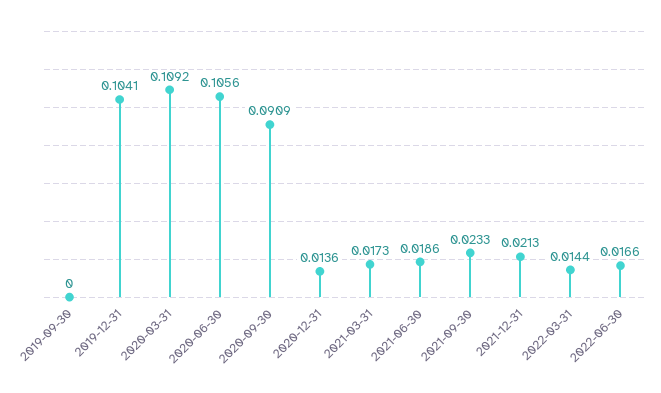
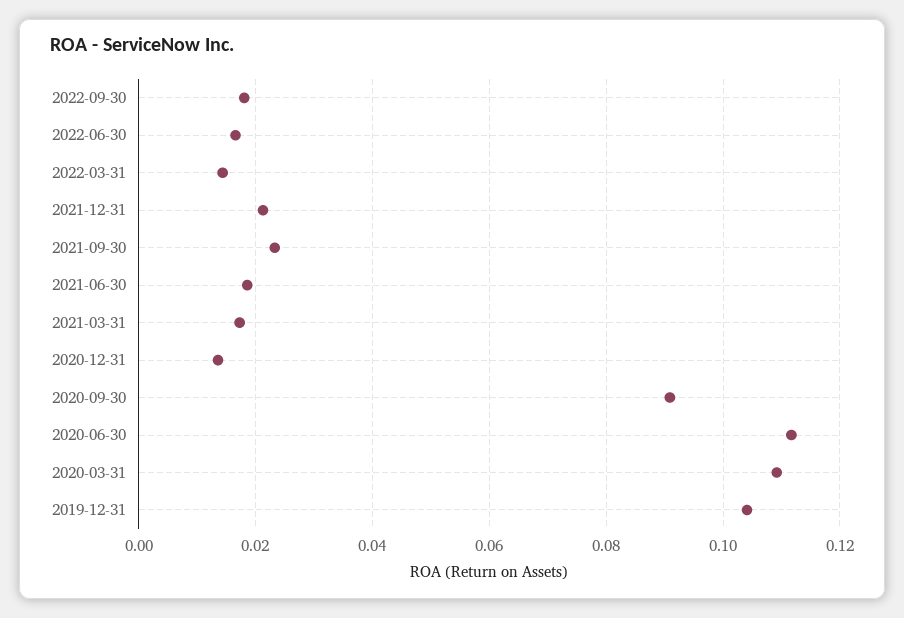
2019-09-30: 0 -> none
2020-06-30: 0.1056 -> 0.112
2022-09-30: none -> 0.018

